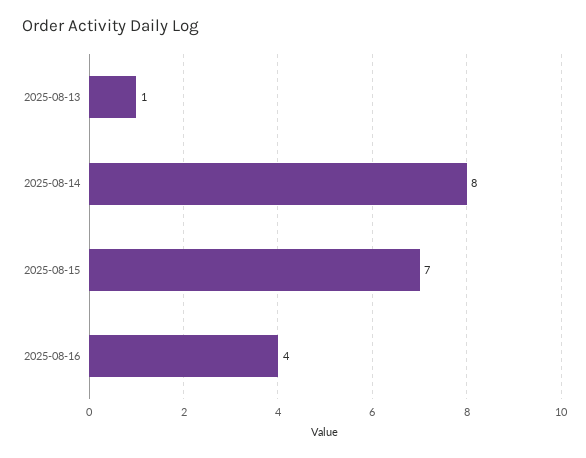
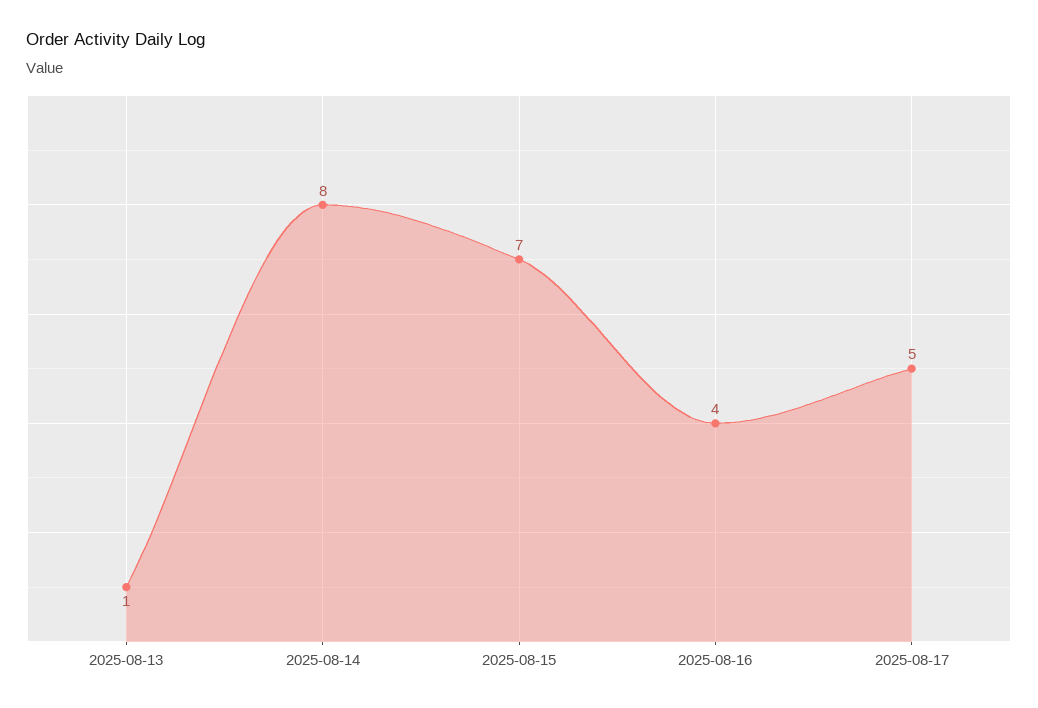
2025-08-17: none -> 5

